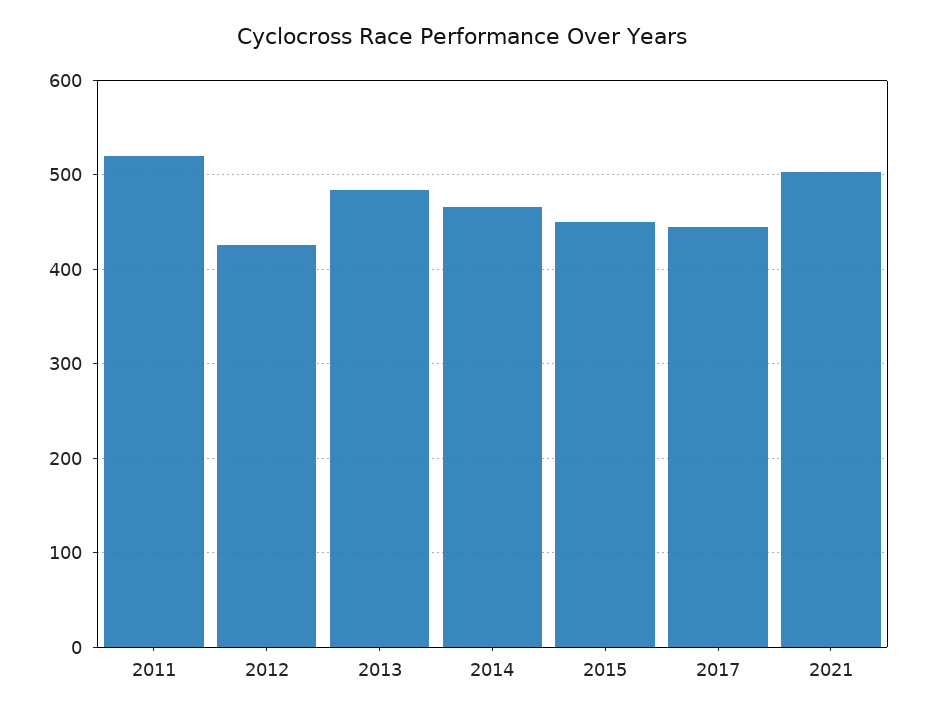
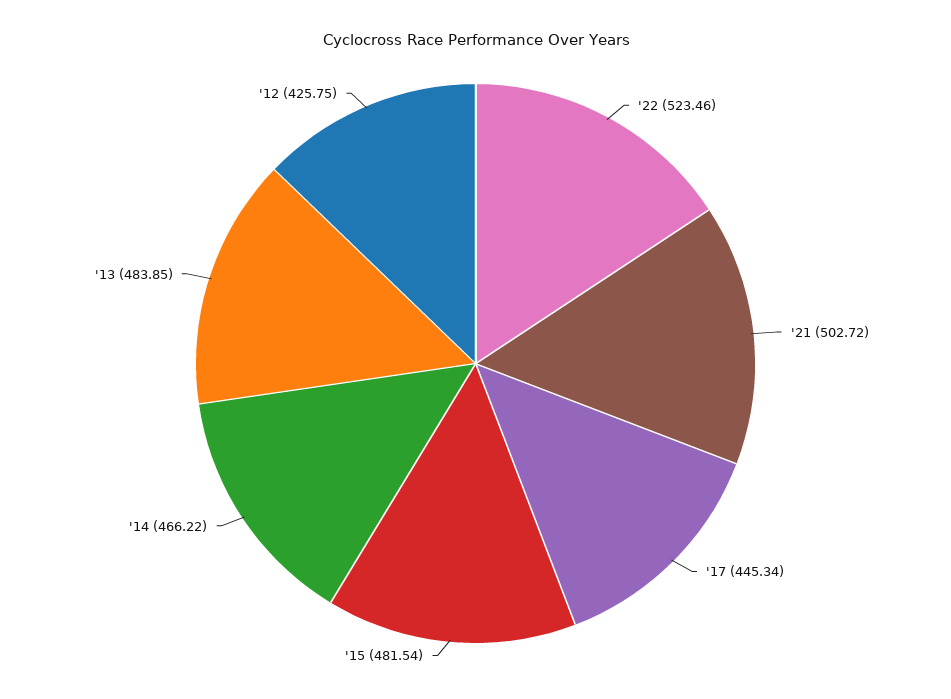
2011: 520 -> none
2015: 450 -> 481.54
'22: none -> 523.46

